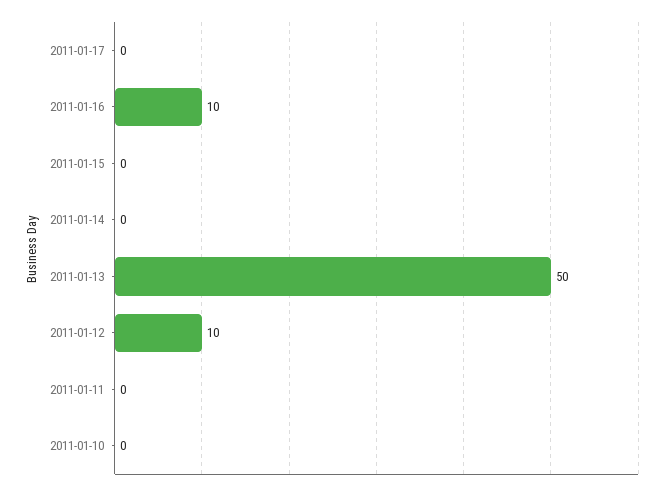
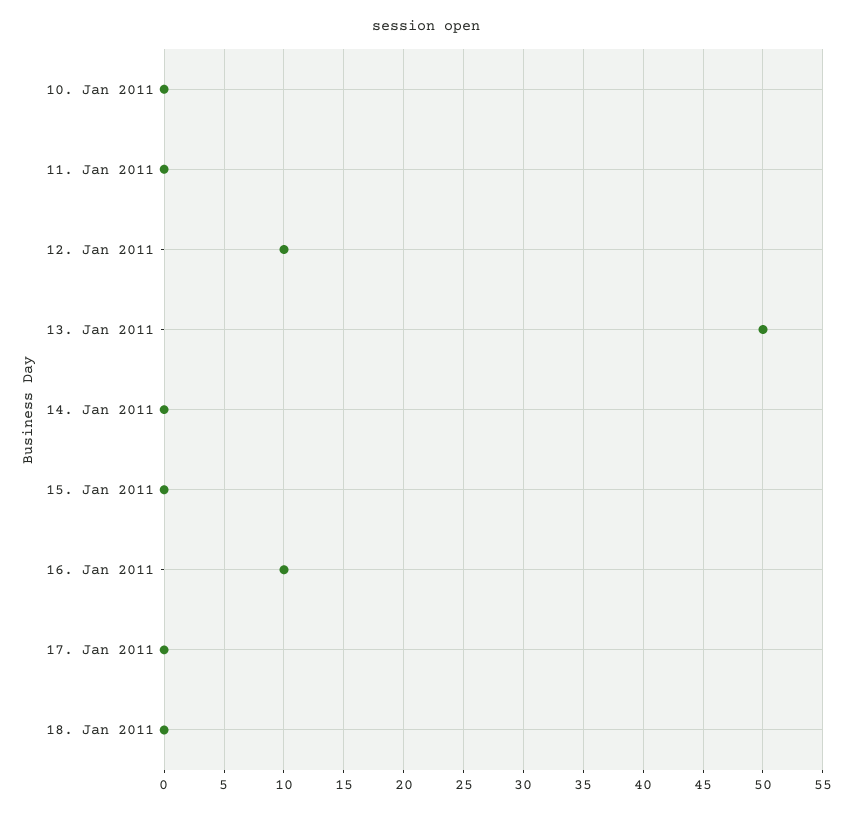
18. Jan 2011: none -> 0

